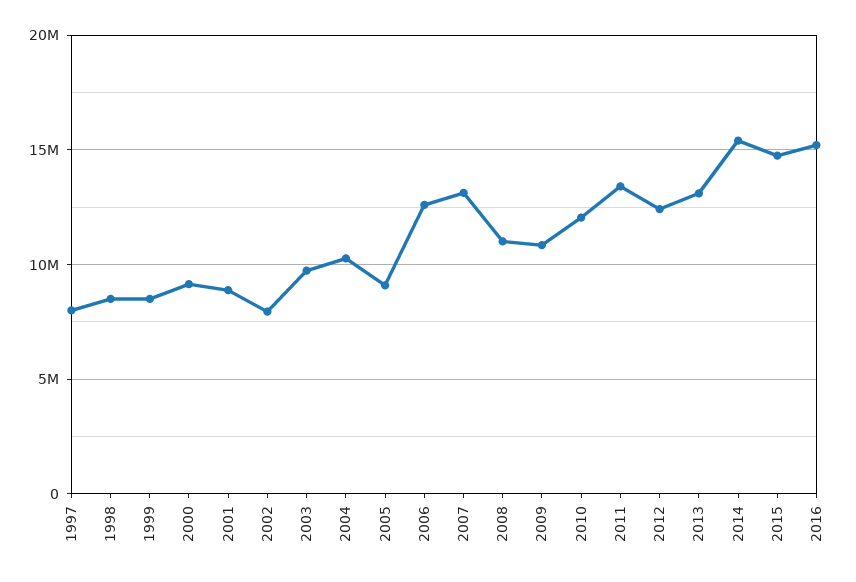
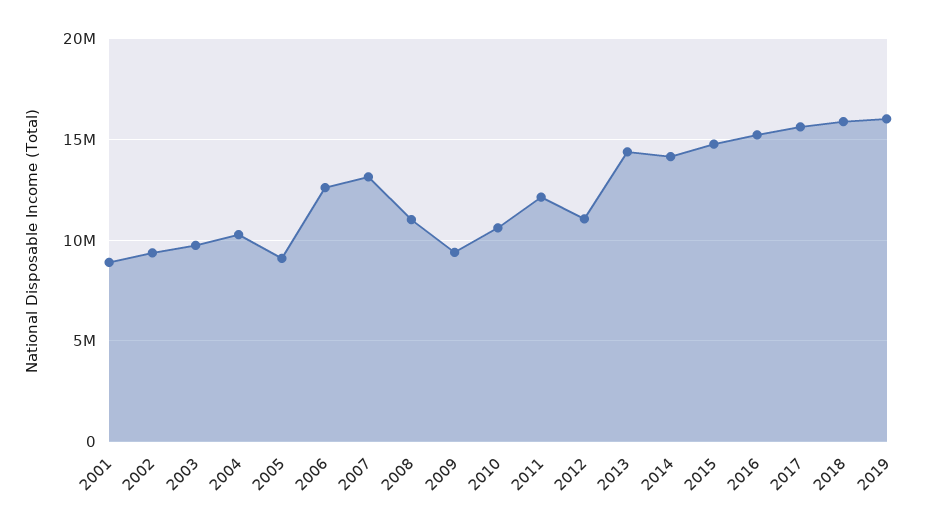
1997: 8000000 -> none
1998: 8500000 -> none
1999: 8500000 -> none
2000: 9000000 -> none
2002: 8000000 -> 9500000
2009: 11000000 -> 9500000
2010: 12000000 -> 10500000
2011: 13500000 -> 12000000
2012: 12500000 -> 11000000
2013: 13000000 -> 14500000
2014: 15500000 -> 14000000
2017: none -> 15500000
2018: none -> 16000000
2019: none -> 16000000

